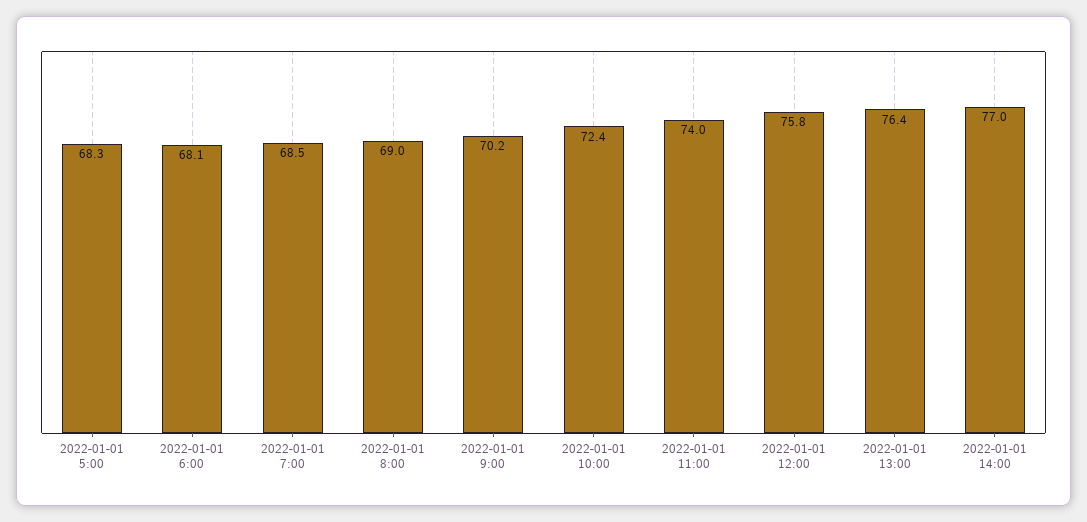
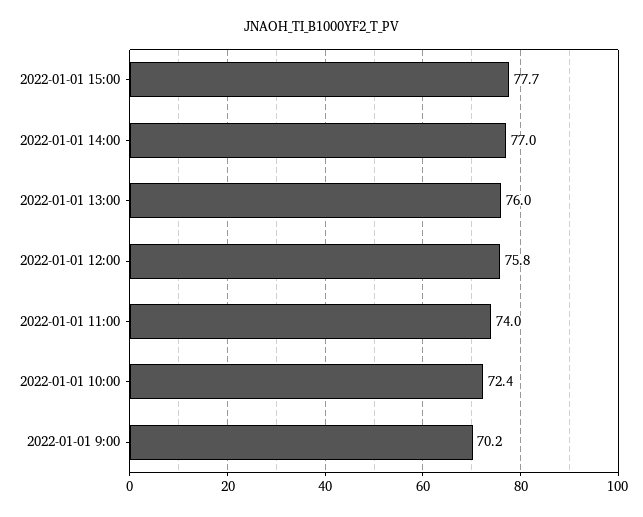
2022-01-01 5:00: 68.3 -> none
2022-01-01 6:00: 68.1 -> none
2022-01-01 7:00: 68.5 -> none
2022-01-01 8:00: 69 -> none
2022-01-01 13:00: 76.4 -> 76
2022-01-01 15:00: none -> 77.7

